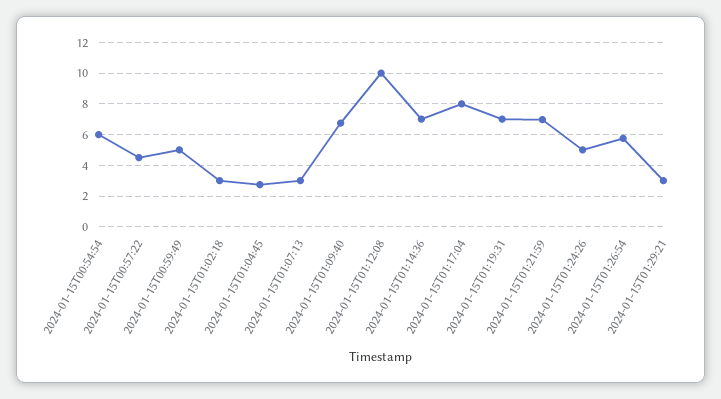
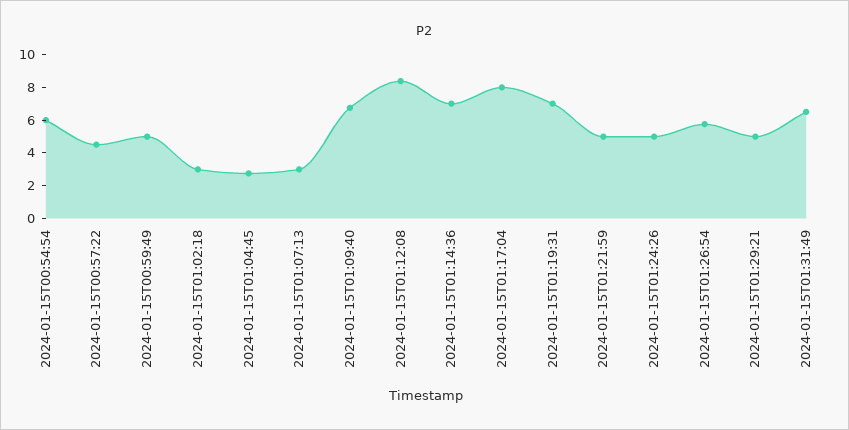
2024-01-15T01:12:08: 10 -> 8.5
2024-01-15T01:21:59: 7 -> 5
2024-01-15T01:29:21: 3 -> 5
2024-01-15T01:31:49: none -> 6.5

